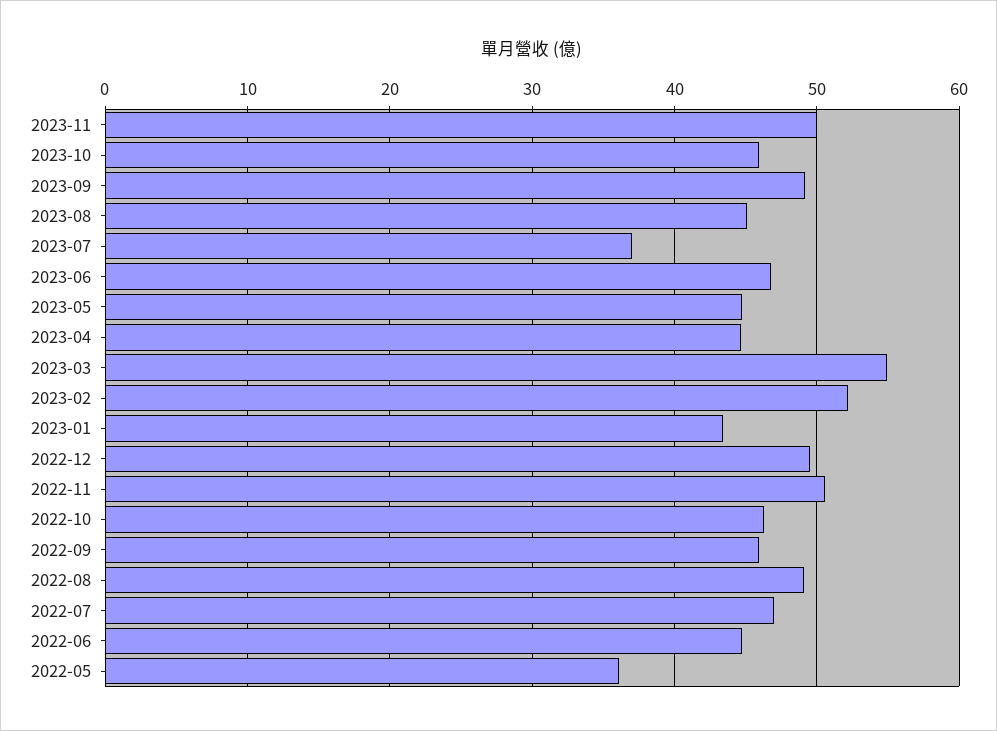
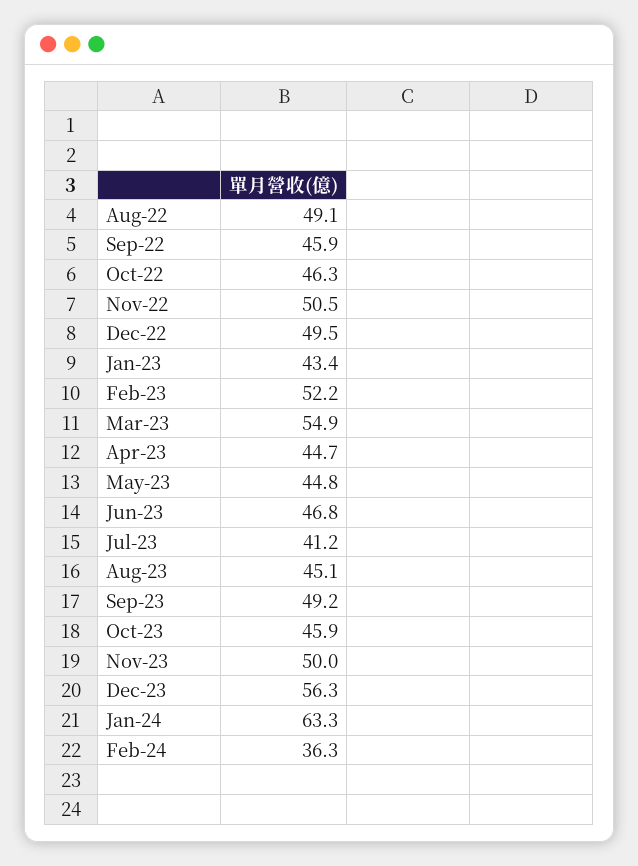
2023-07: 37 -> 41.2
2022-07: 47 -> none
2022-06: 45 -> none
2022-05: 36 -> none
Dec-23: none -> 56.3
Jan-24: none -> 63.3
Feb-24: none -> 36.3

